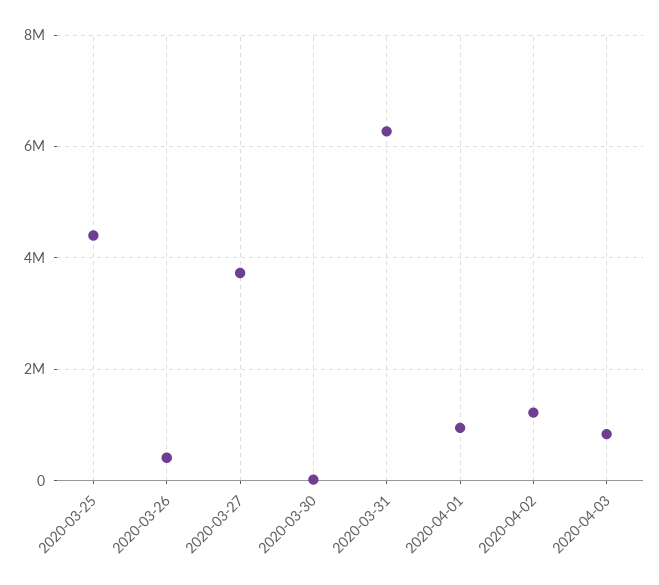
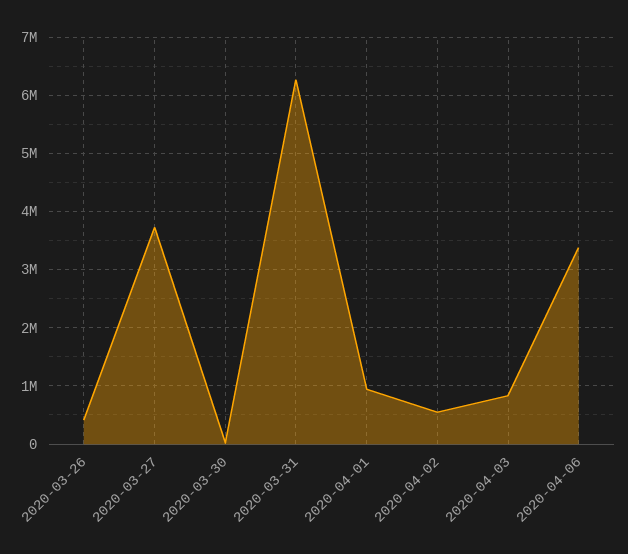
2020-03-25: 4400000 -> none
2020-04-02: 1200000 -> 600000
2020-04-06: none -> 3400000

